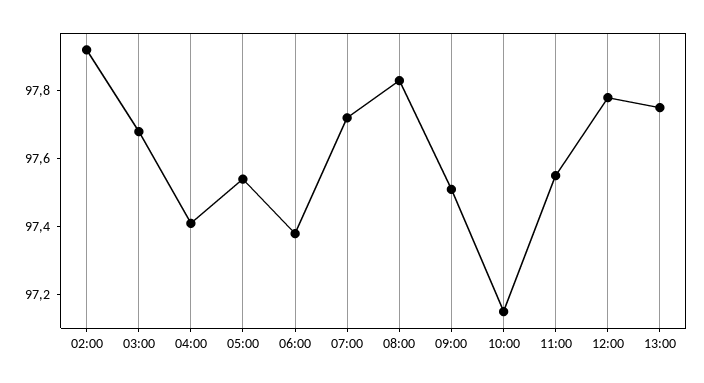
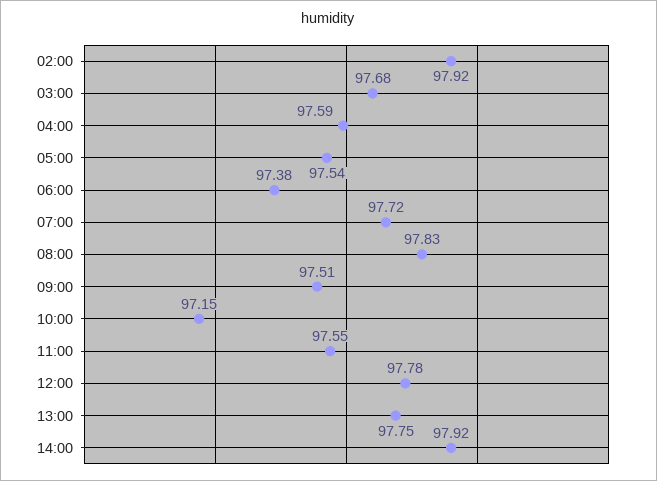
04:00: 97.4 -> 97.59
14:00: none -> 97.92

